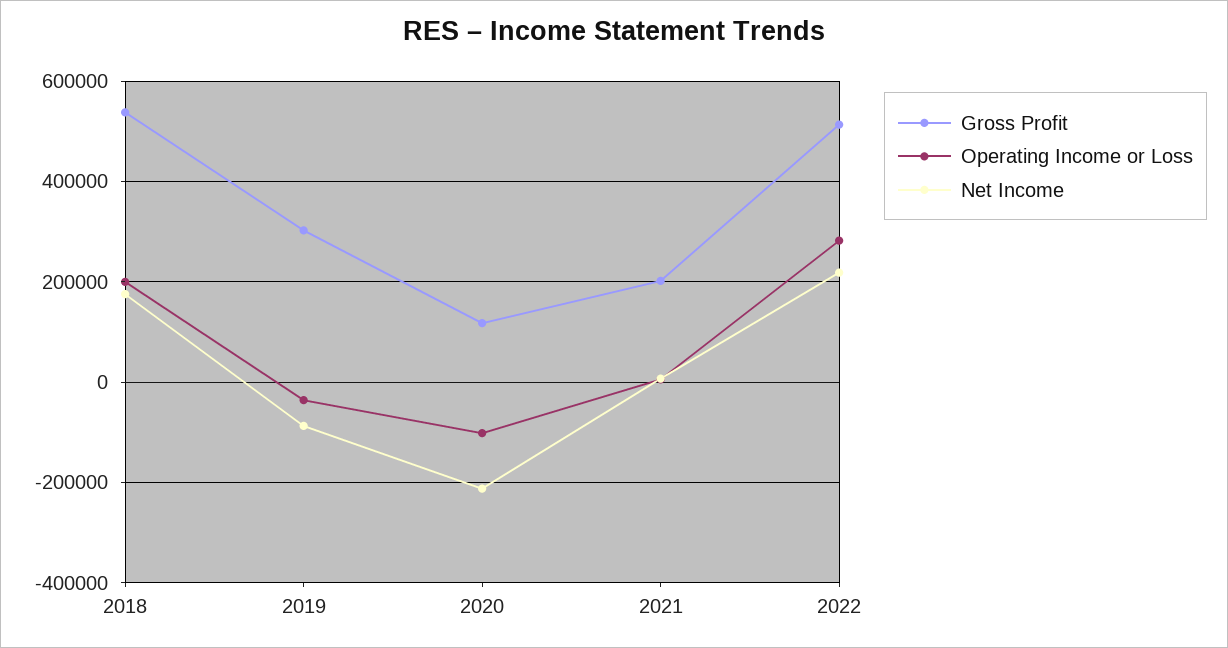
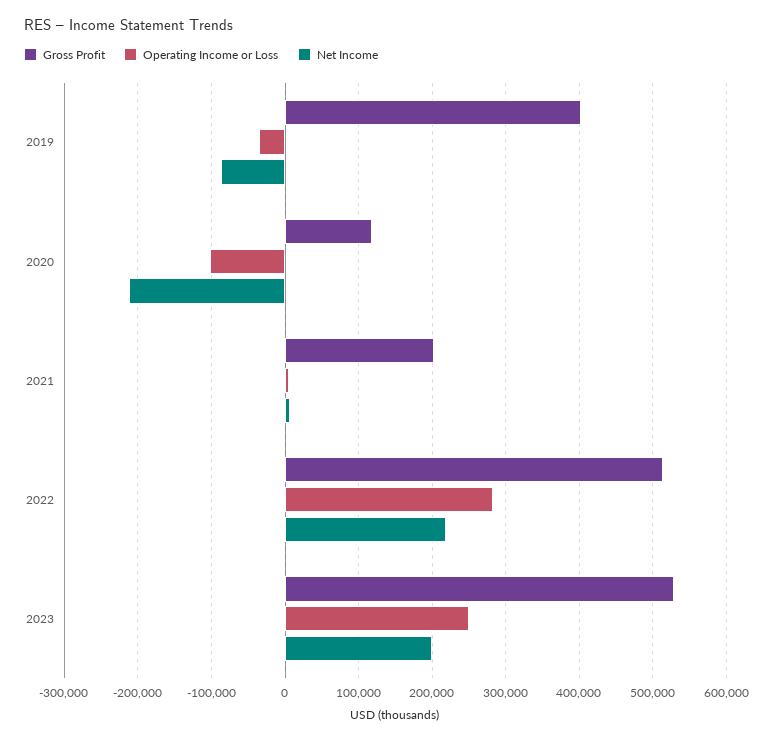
Gross Profit, 2018: 540000 -> none
Operating Income or Loss, 2018: 200000 -> none
Net Income, 2018: 180000 -> none
Gross Profit, 2019: 300000 -> 400000
Gross Profit, 2023: none -> 530000
Operating Income or Loss, 2023: none -> 250000
Net Income, 2023: none -> 200000

